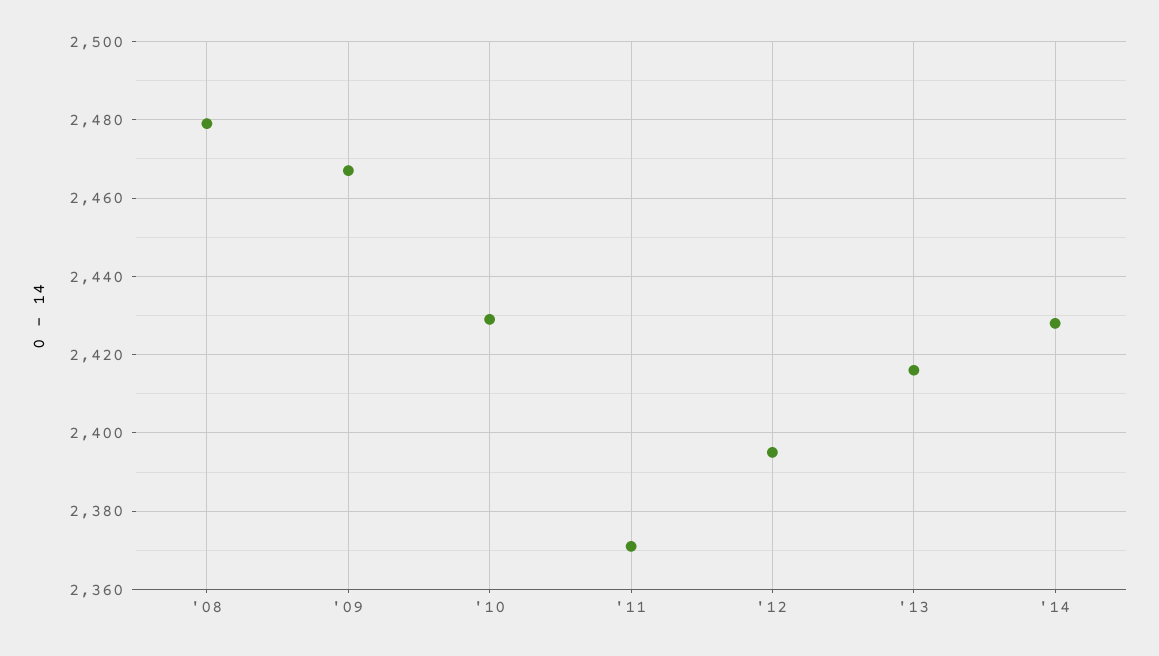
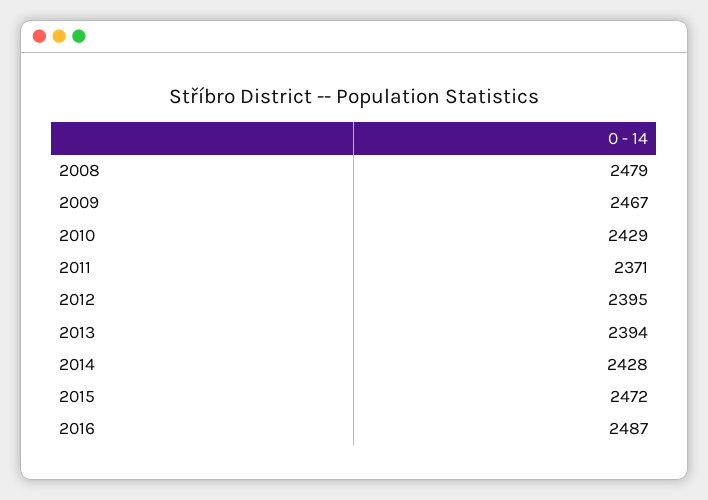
'13: 2415 -> 2394
2015: none -> 2472
2016: none -> 2487

